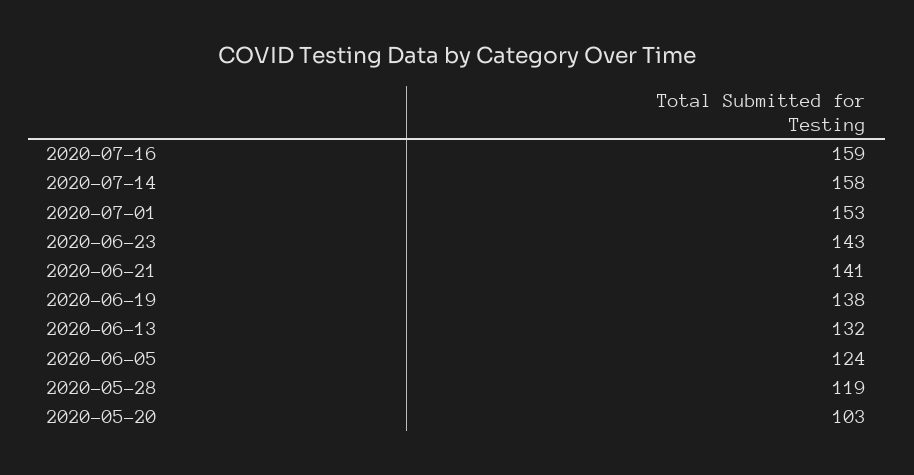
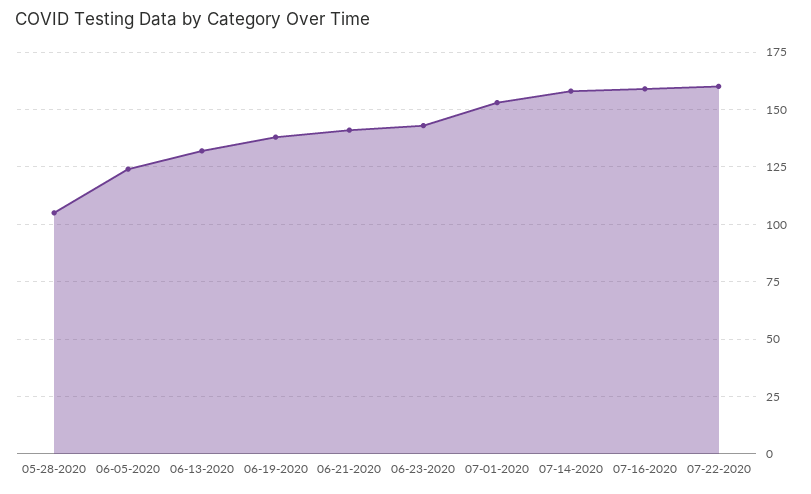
2020-05-28: 119 -> 105
2020-05-20: 103 -> none
07-22-2020: none -> 160

